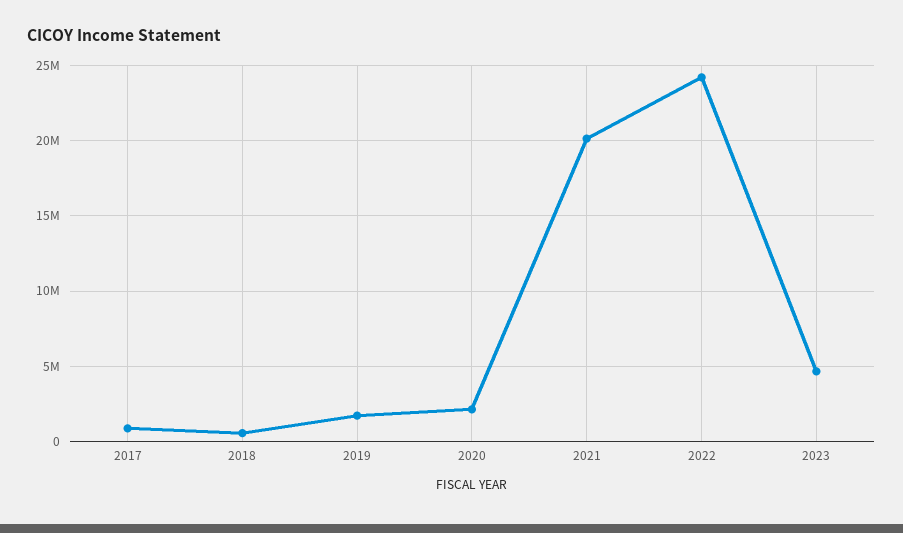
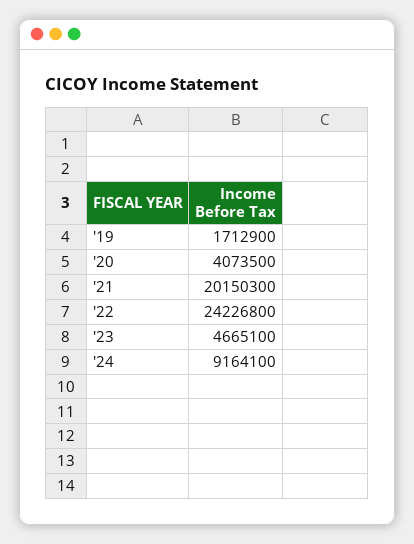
2017: 1000000 -> none
2018: 500000 -> none
2020: 2000000 -> 4073500
'24: none -> 9164100

